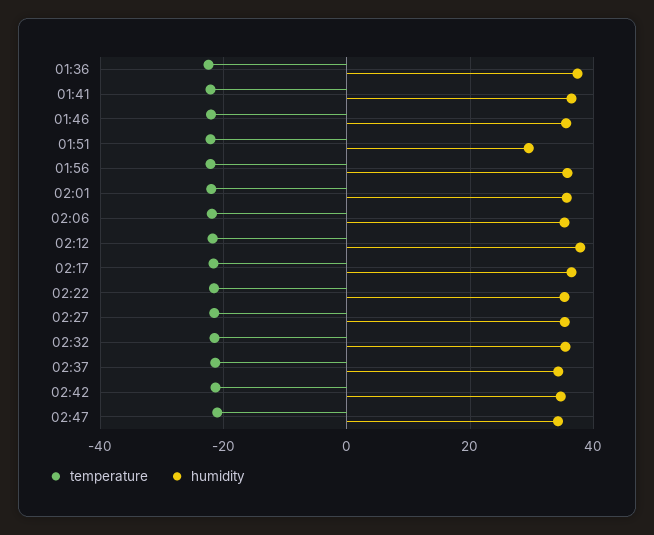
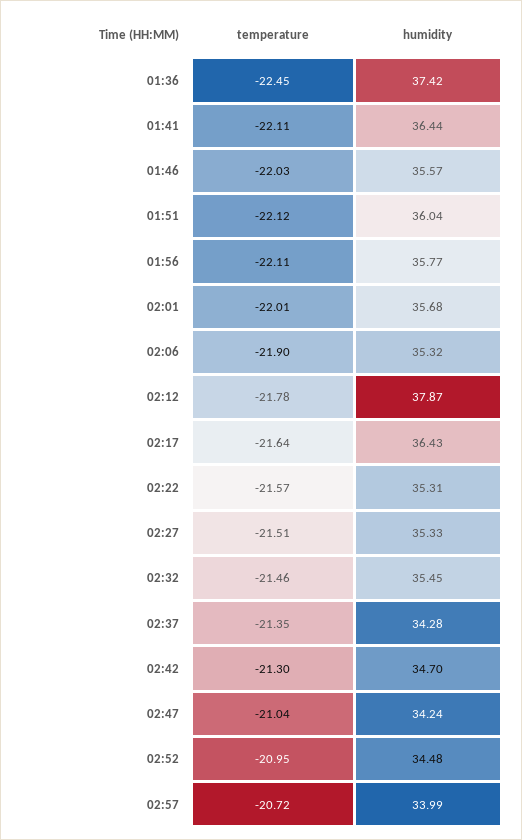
humidity, 01:51: 30 -> 36.04
temperature, 02:52: none -> -20.95
humidity, 02:52: none -> 34.48
temperature, 02:57: none -> -20.72
humidity, 02:57: none -> 33.99

